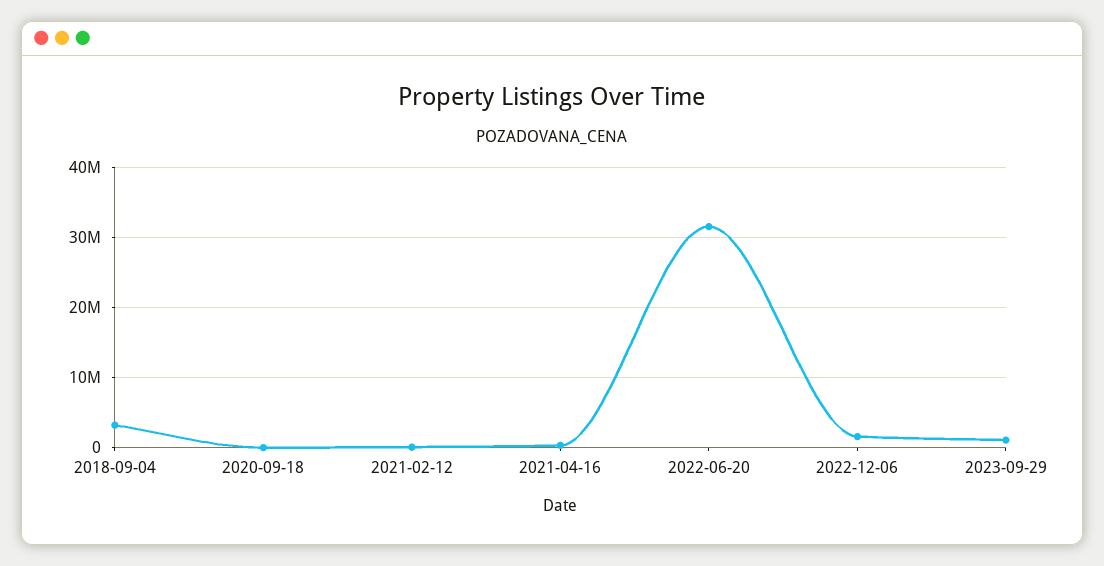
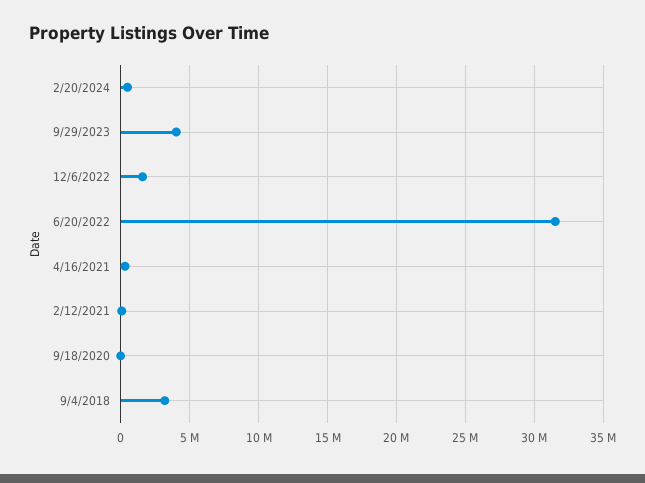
2023-09-29: 1000000 -> 4000000
2/20/2024: none -> 500000

